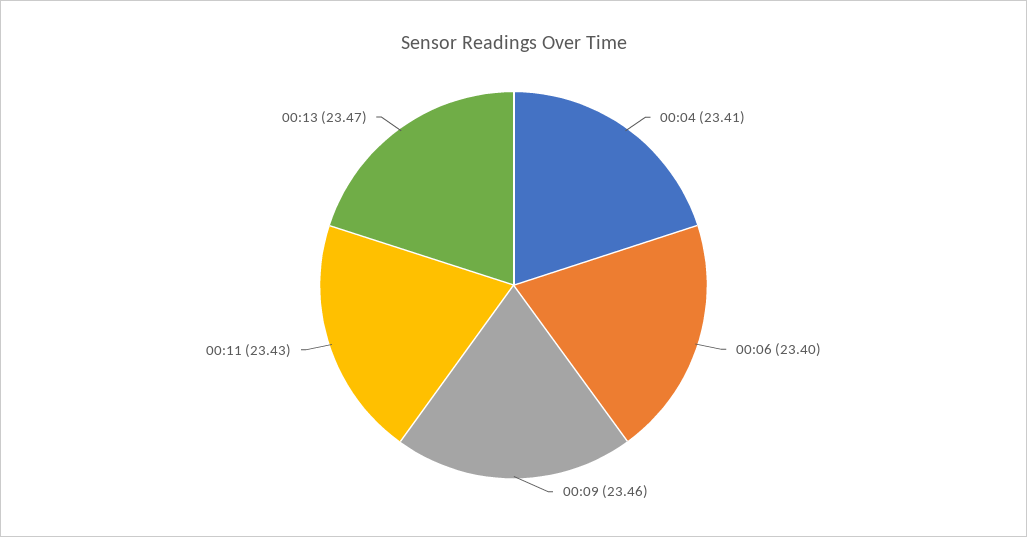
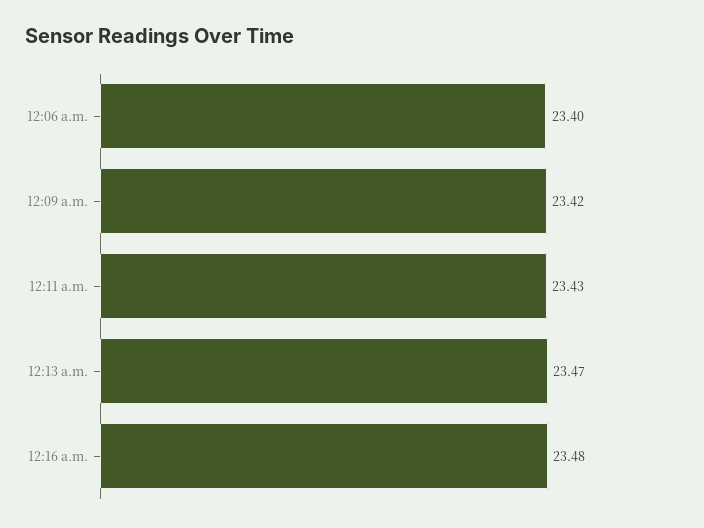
00:04: 23.41 -> none
00:09: 23.46 -> 23.42
12:16 a.m.: none -> 23.48

